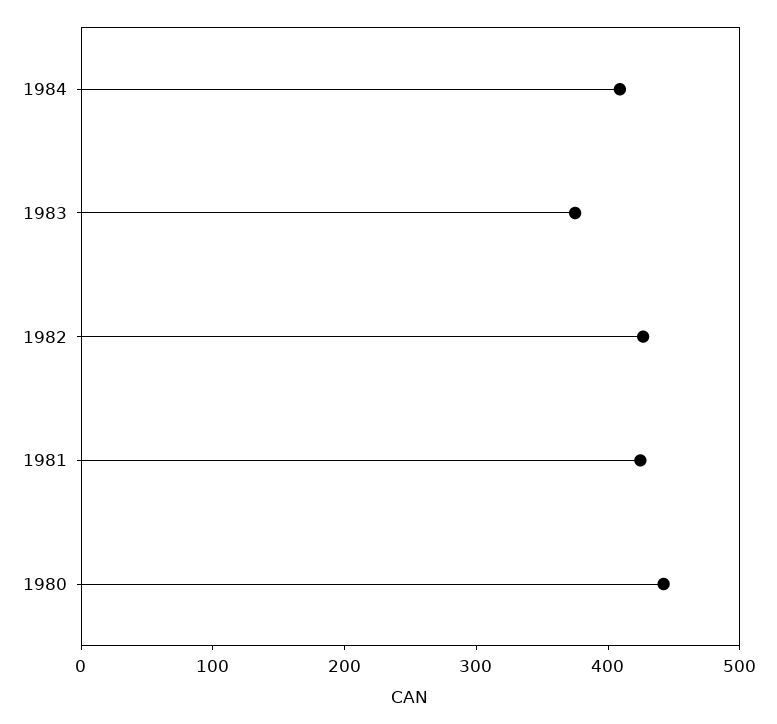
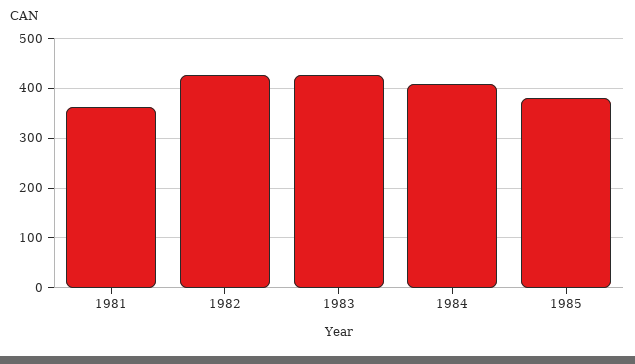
1983: 380 -> 420
1981: 420 -> 360
1980: 440 -> none
1985: none -> 380

